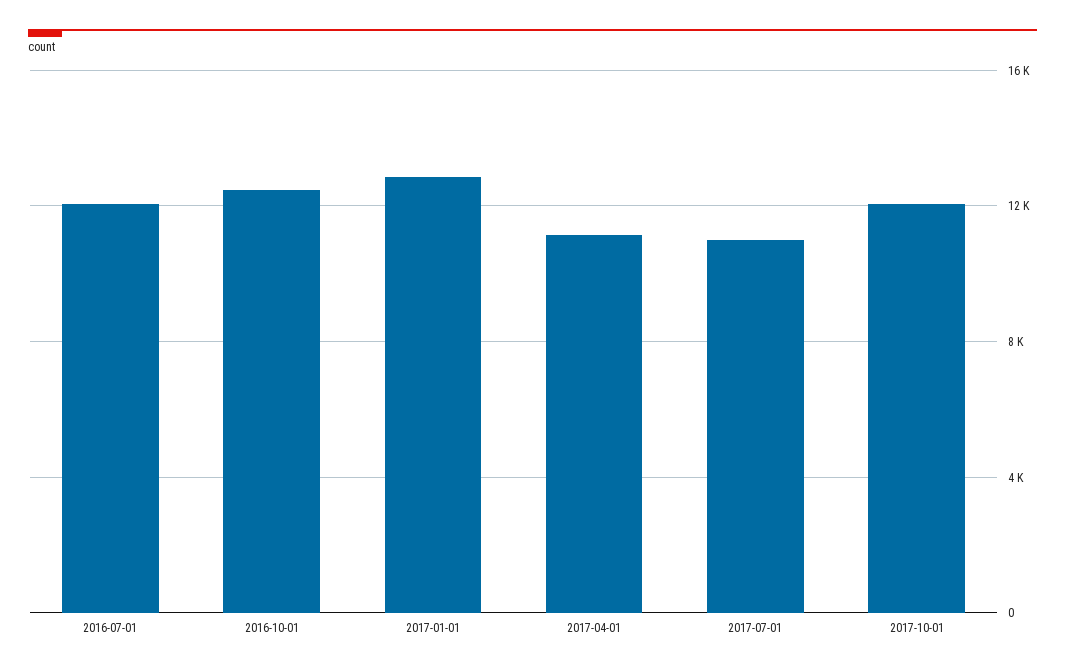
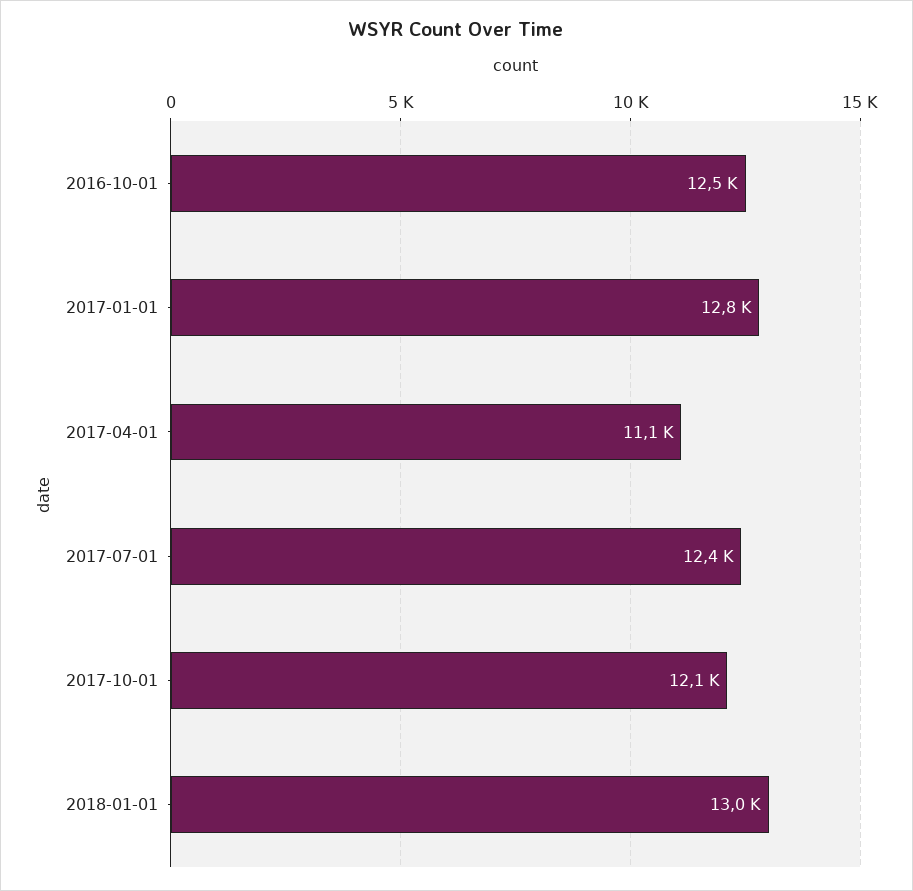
2016-07-01: 12000 -> none
2017-07-01: 11000 -> 12400
2018-01-01: none -> 13000

